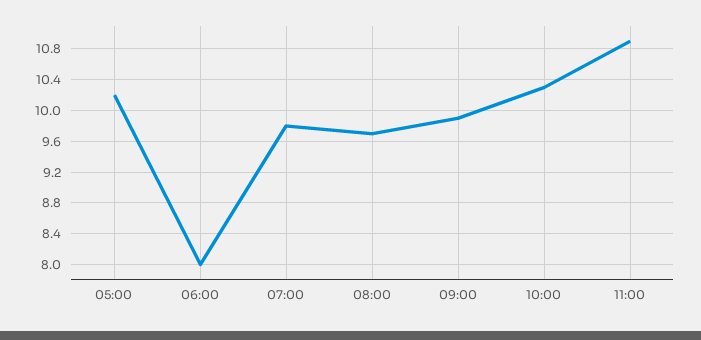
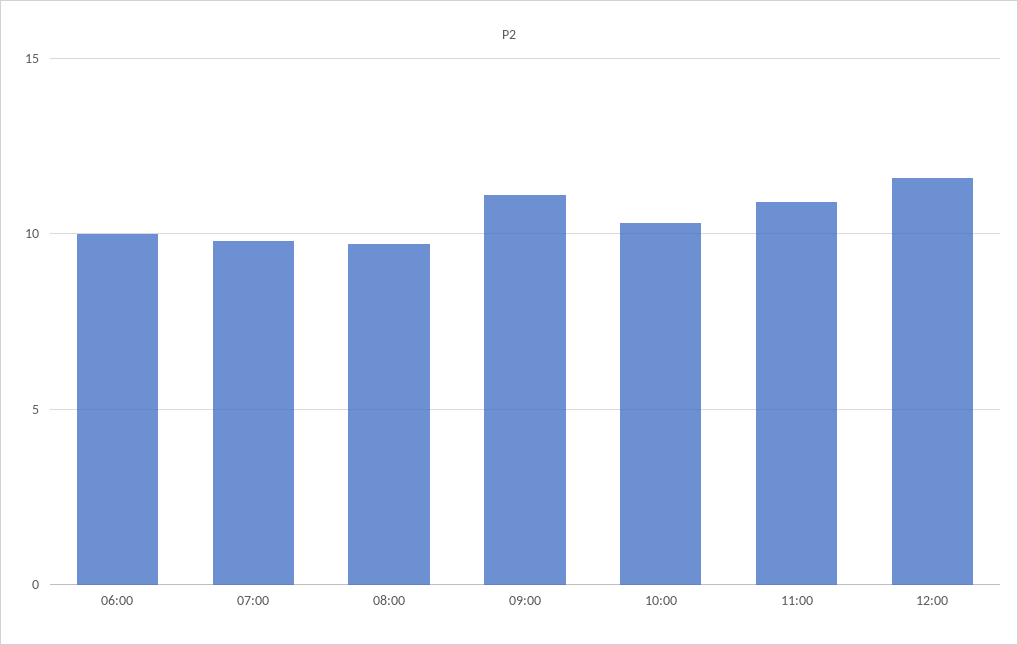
05:00: 10.2 -> none
06:00: 8 -> 10
09:00: 9.9 -> 11
12:00: none -> 11.5

